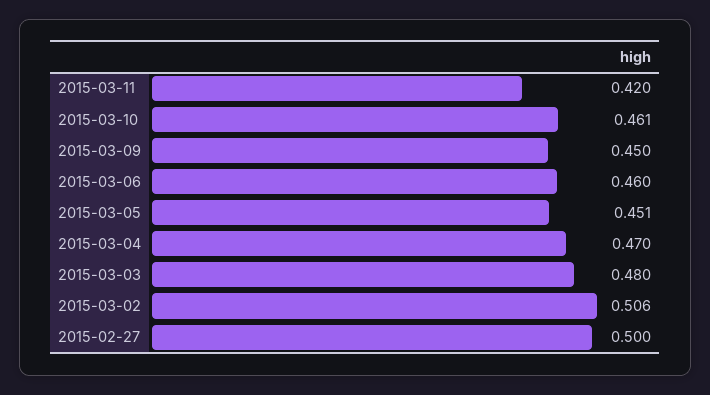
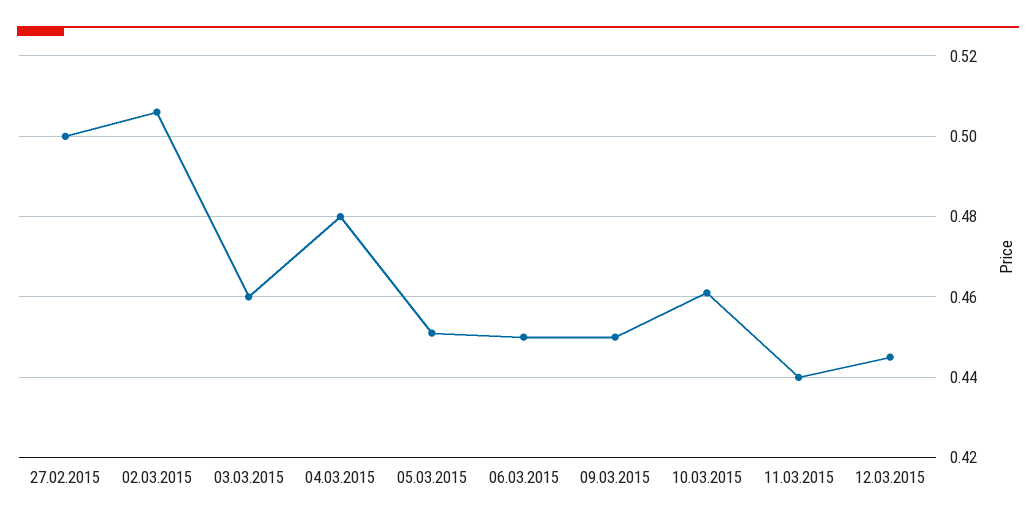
2015-03-11: 0.42 -> 0.44
2015-03-06: 0.46 -> 0.45
2015-03-04: 0.47 -> 0.48
2015-03-03: 0.48 -> 0.46
12.03.2015: none -> 0.445

